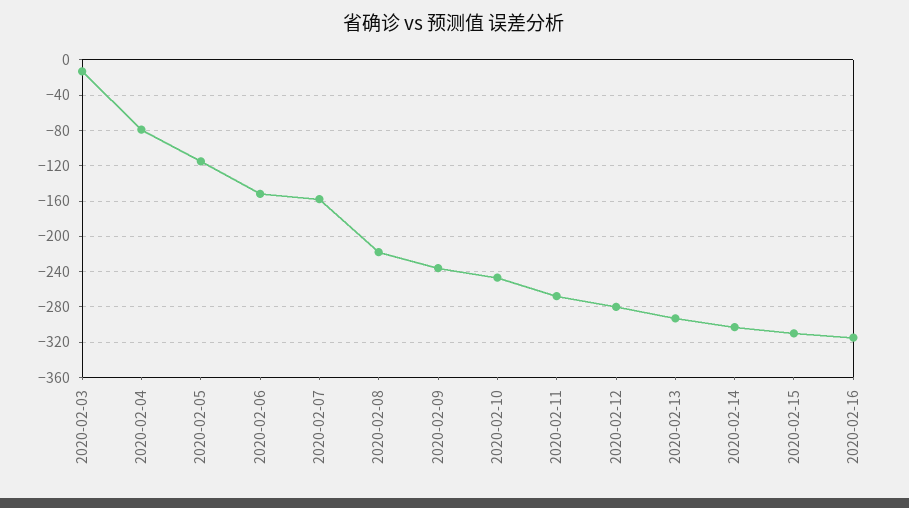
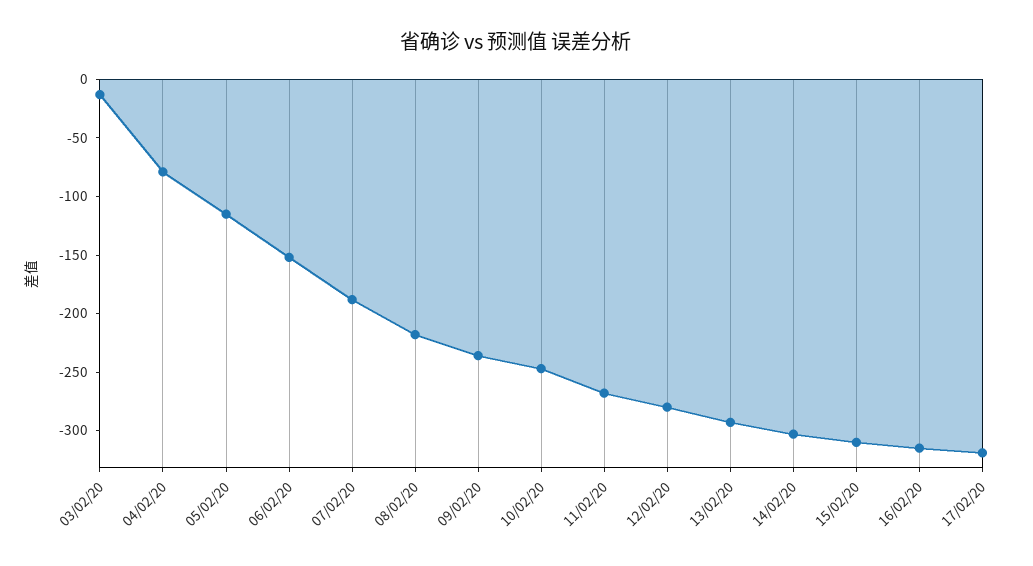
2020-02-07: -160 -> -190
17/02/20: none -> -320

